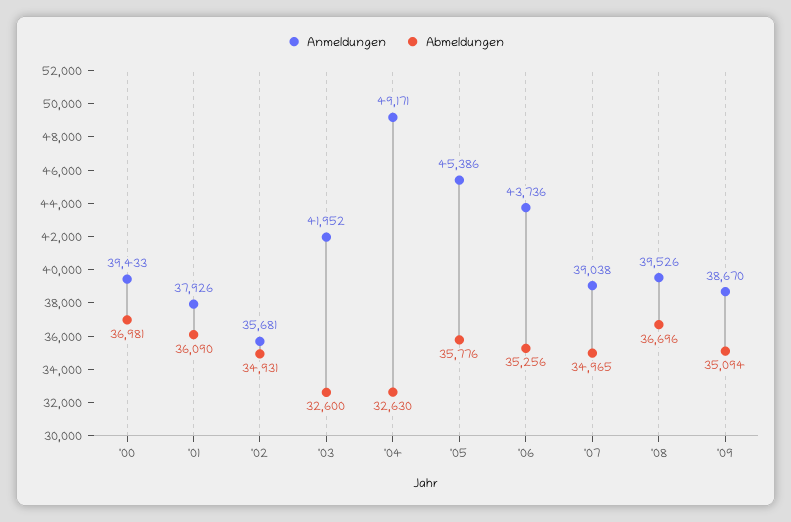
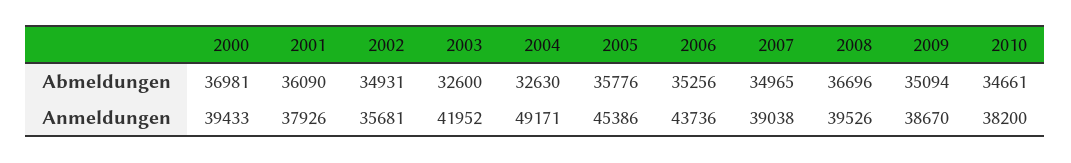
Abmeldungen, 2010: none -> 34661
Anmeldungen, 2010: none -> 38200

